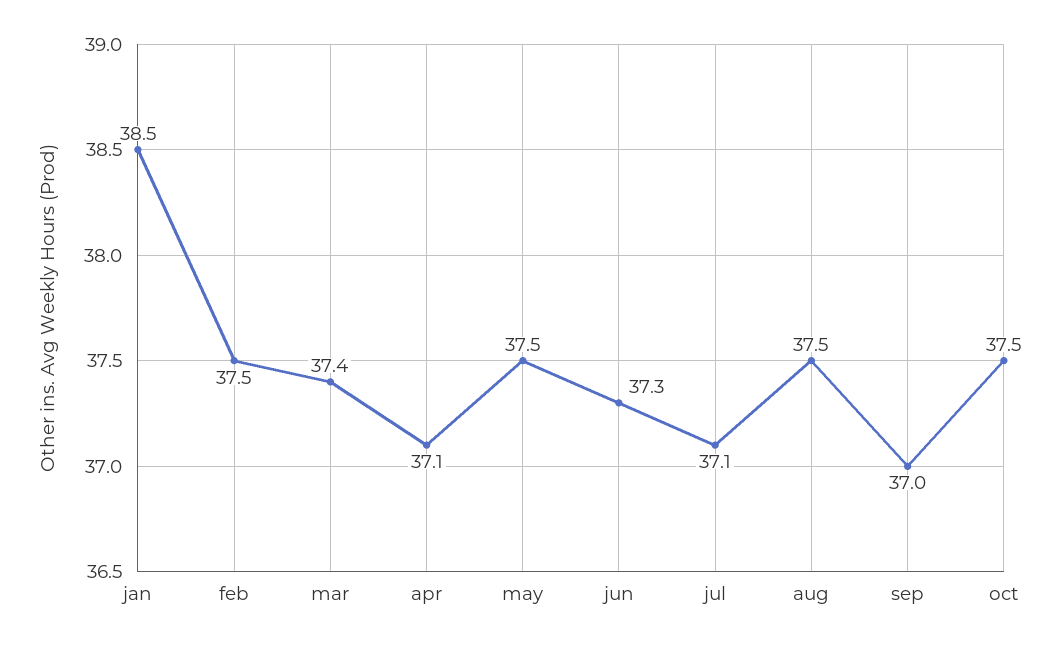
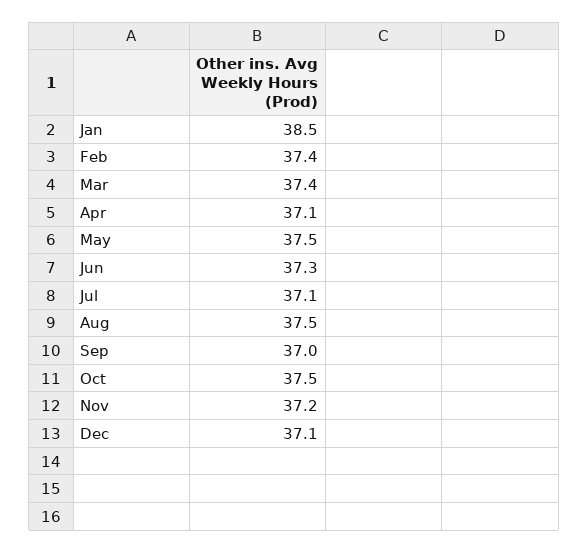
feb: 37.5 -> 37.4
Nov: none -> 37.2
Dec: none -> 37.1

